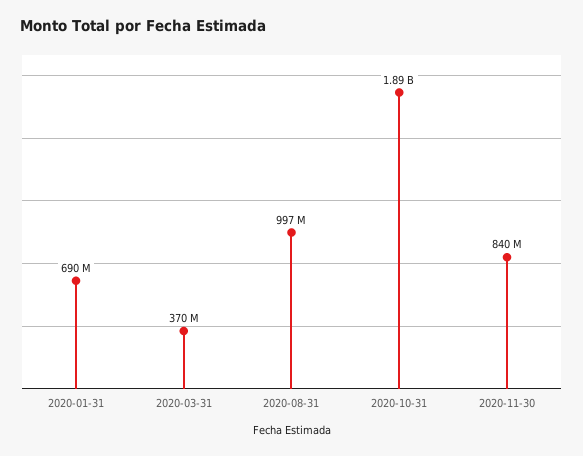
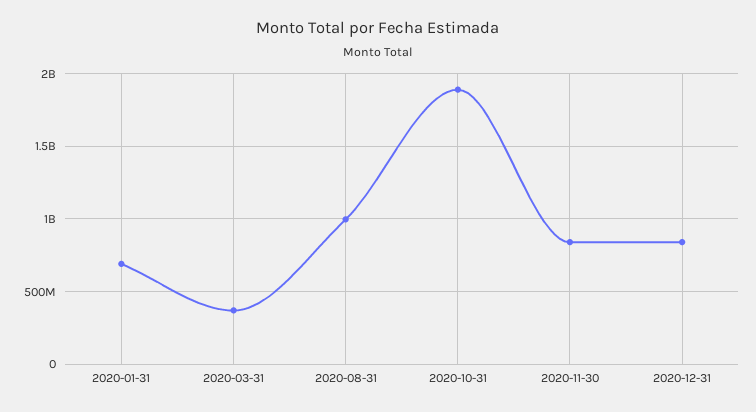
2020-12-31: none -> 850000000

